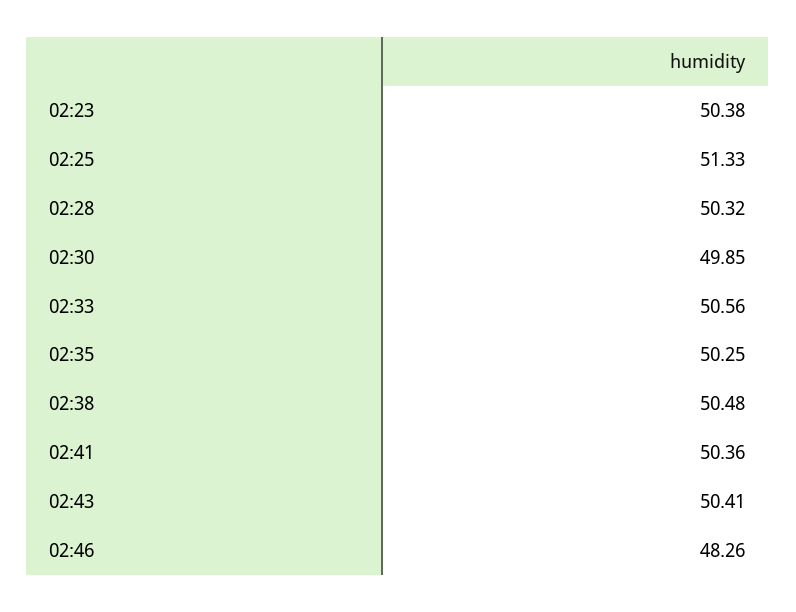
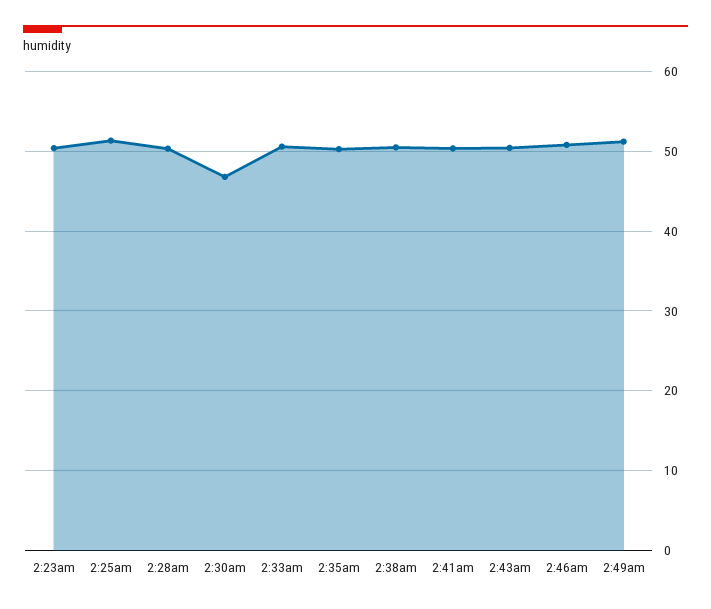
02:30: 49.85 -> 47
02:46: 48.26 -> 51
2:49am: none -> 51

